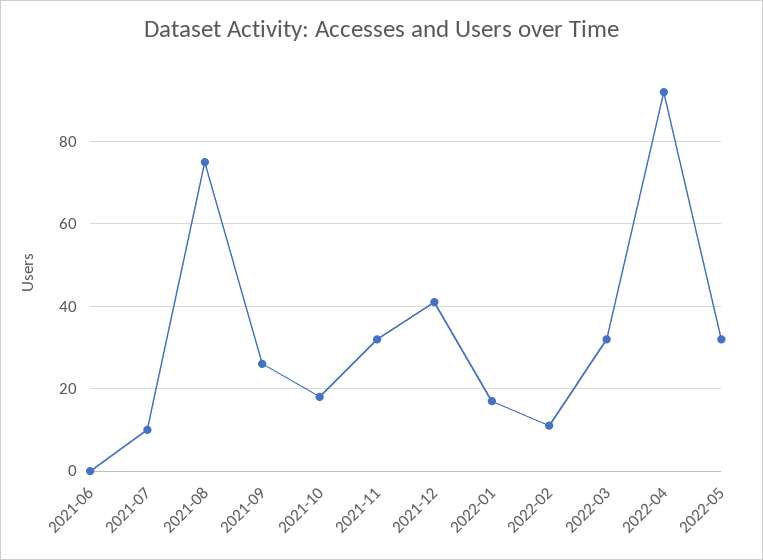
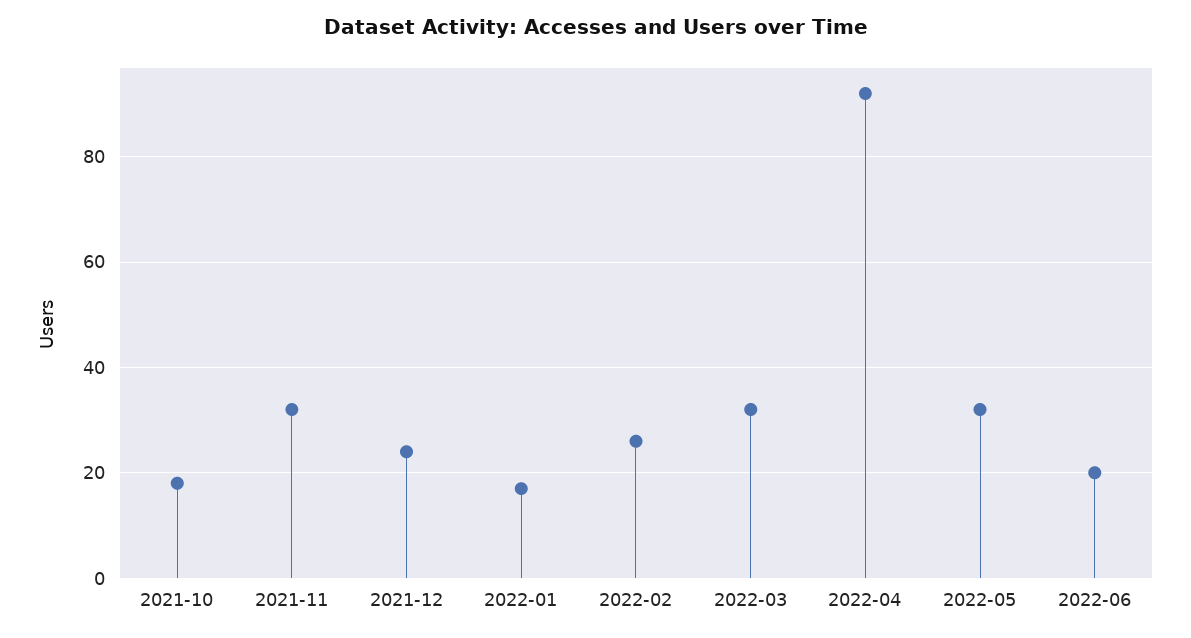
2021-06: 0 -> none
2021-07: 10 -> none
2021-08: 75 -> none
2021-09: 25 -> none
2021-12: 40 -> 25
2022-02: 10 -> 25
2022-06: none -> 20

